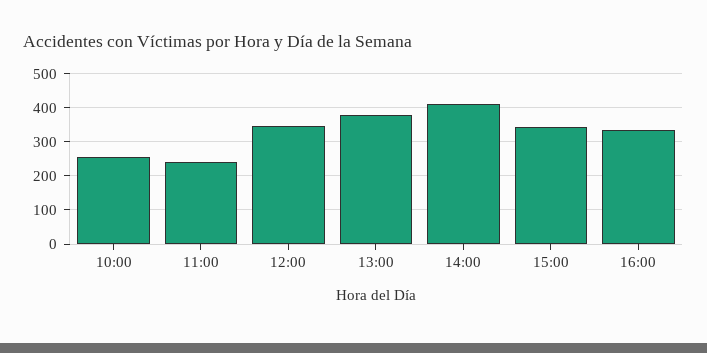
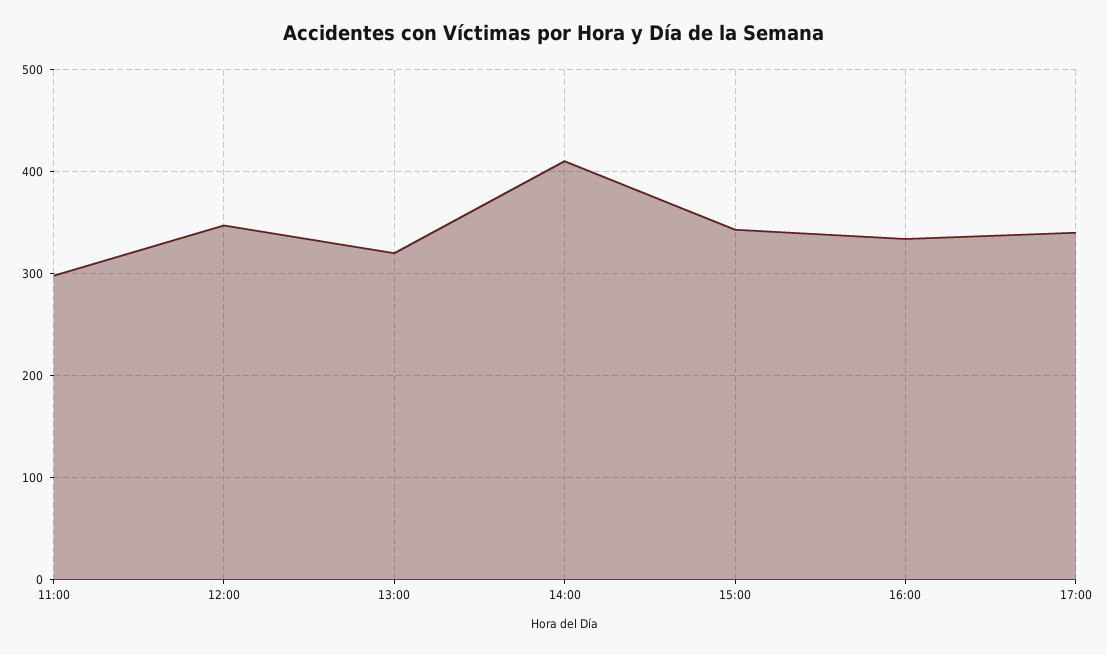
10:00: 260 -> none
11:00: 240 -> 300
13:00: 380 -> 320
17:00: none -> 340

